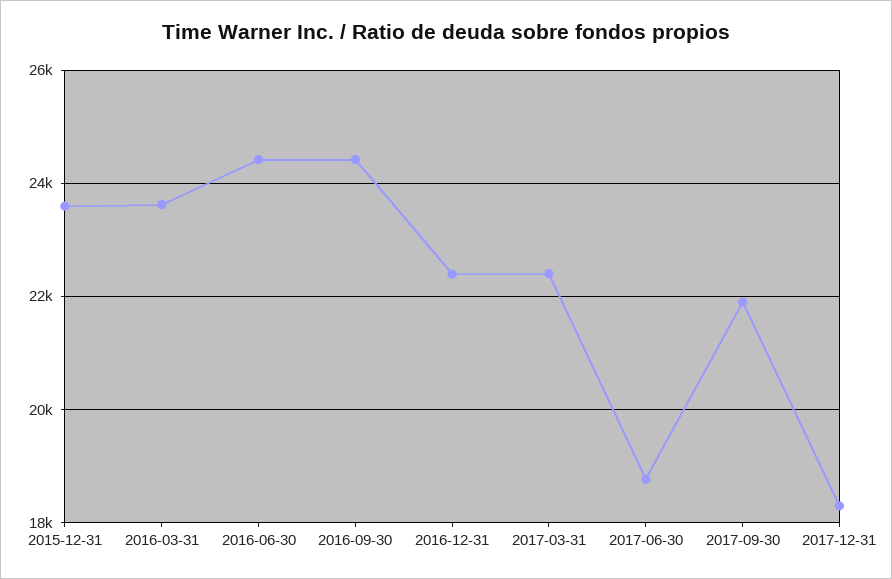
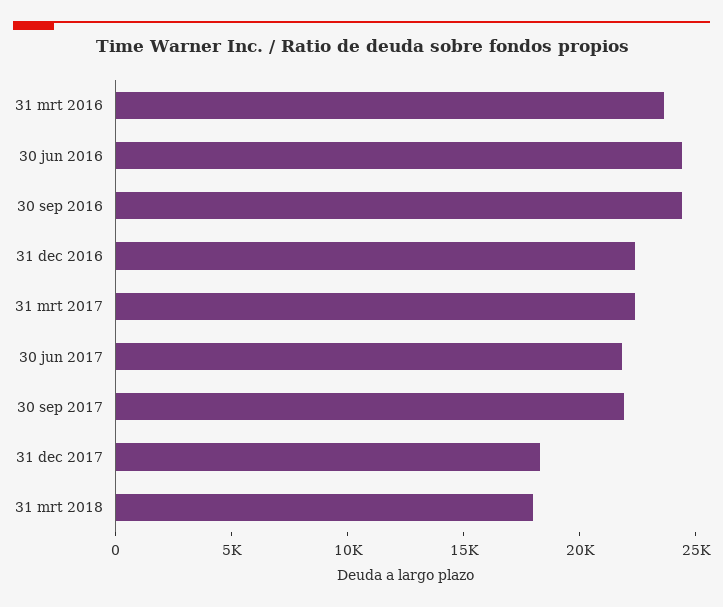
2015-12-31: 23600 -> none
2017-06-30: 18800 -> 22000
31 mrt 2018: none -> 18000

